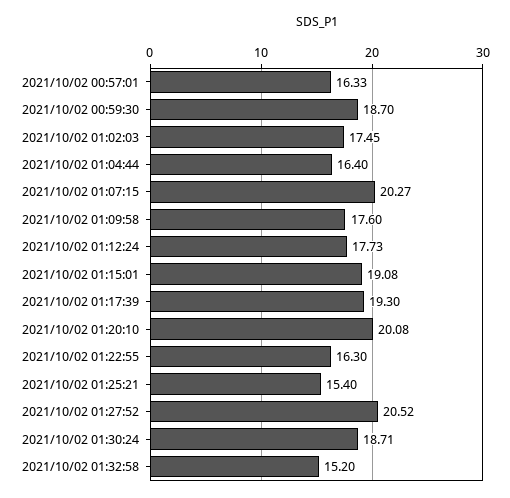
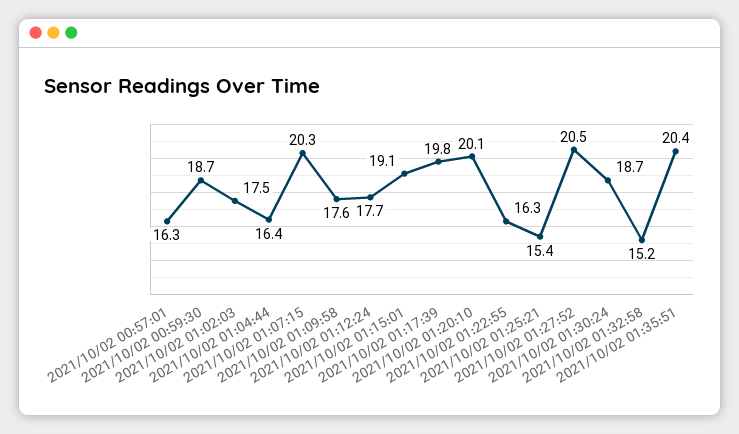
2021/10/02 01:17:39: 19.3 -> 19.8
2021/10/02 01:35:51: none -> 20.4

